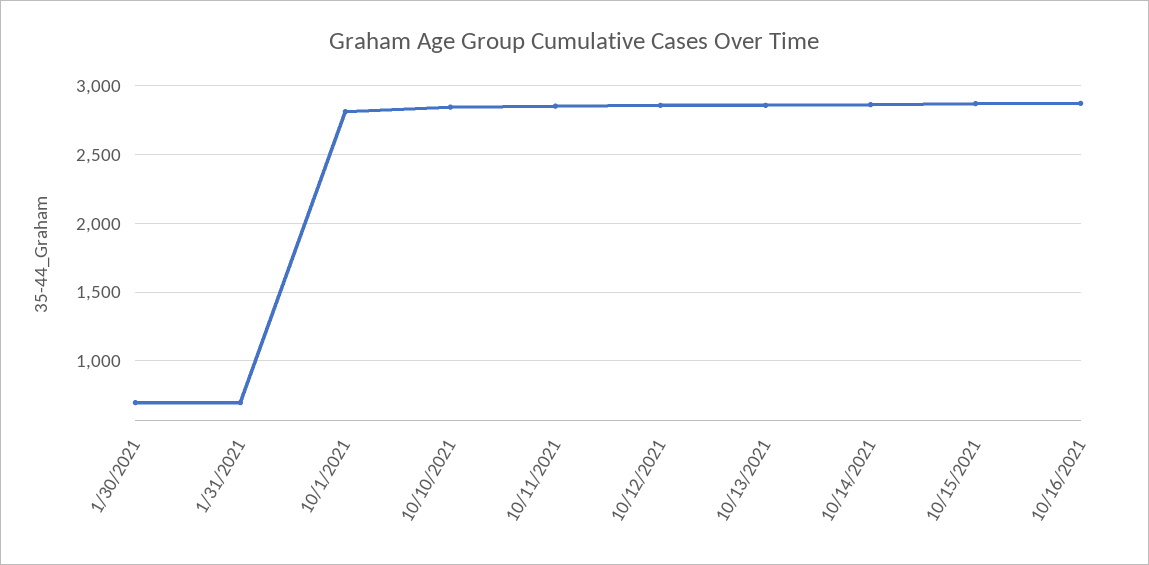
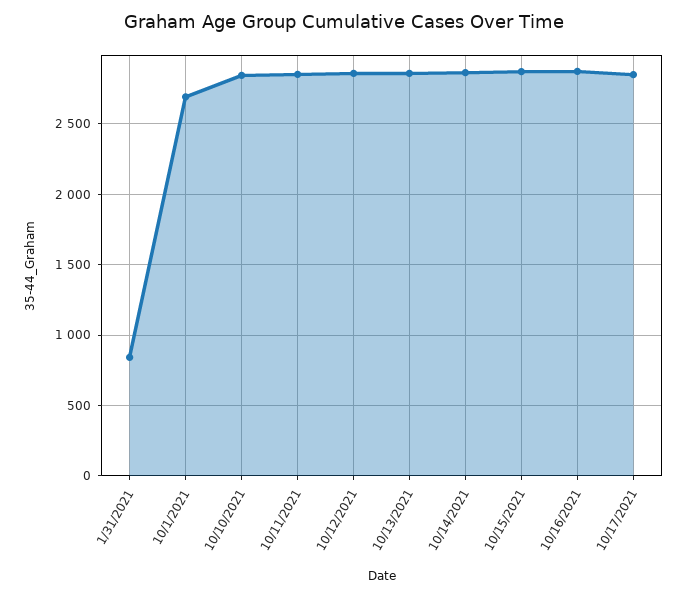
1/30/2021: 700 -> none
1/31/2021: 700 -> 850
10/1/2021: 2800 -> 2700
10/17/2021: none -> 2850

